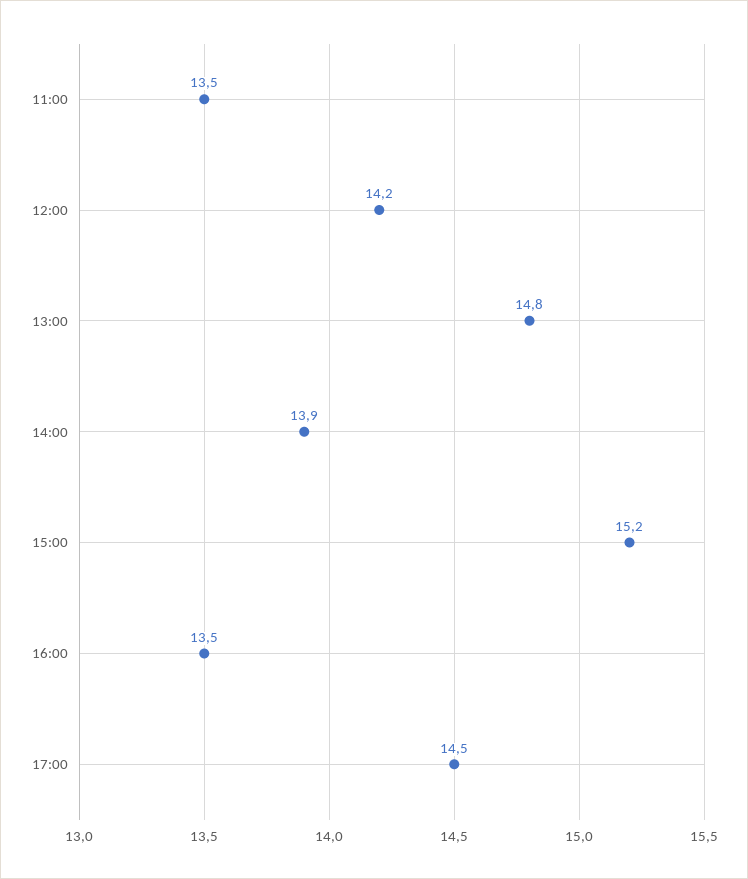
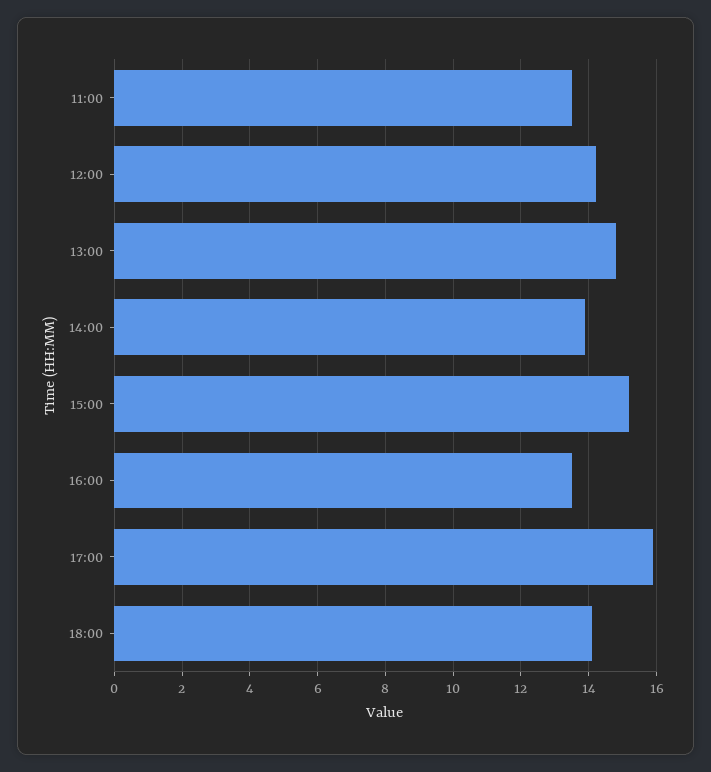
17:00: 14.5 -> 16
18:00: none -> 14

